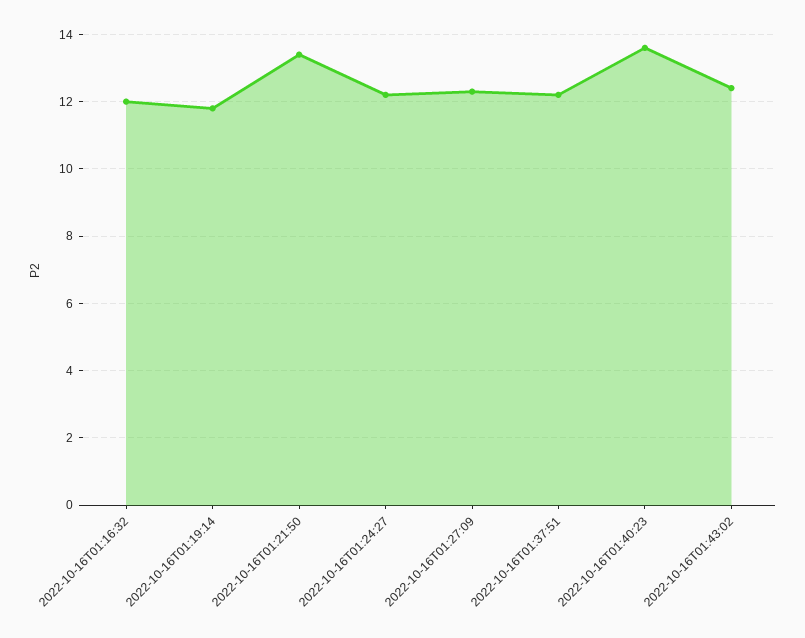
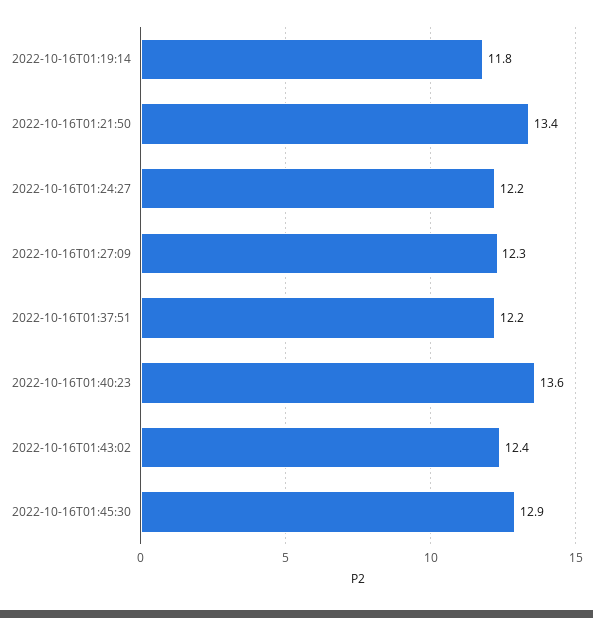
2022-10-16T01:16:32: 12 -> none
2022-10-16T01:45:30: none -> 12.9

